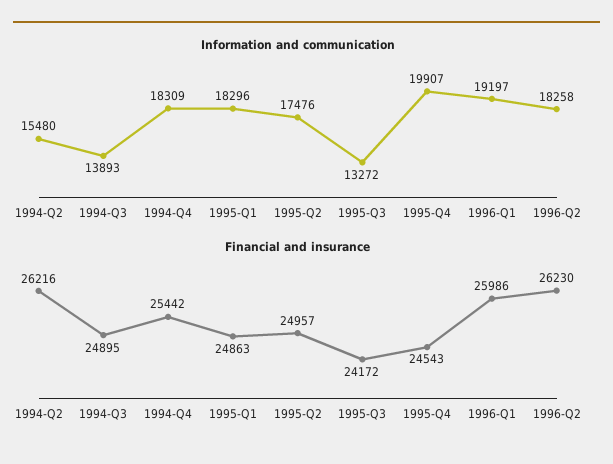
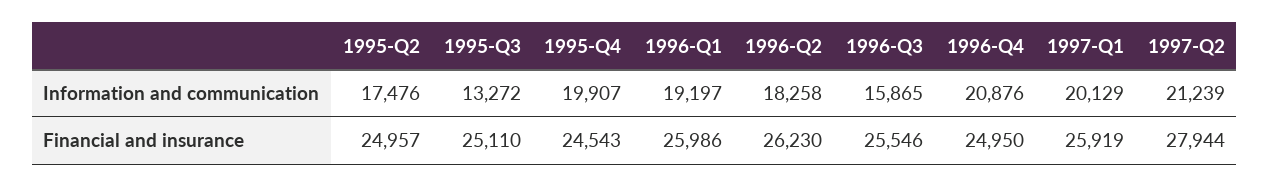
Information and communication, 1994-Q2: 15480 -> none
Information and communication, 1994-Q3: 13893 -> none
Information and communication, 1994-Q4: 18309 -> none
Information and communication, 1995-Q1: 18296 -> none
Financial and insurance, 1994-Q2: 26216 -> none
Financial and insurance, 1994-Q3: 24895 -> none
Financial and insurance, 1994-Q4: 25442 -> none
Financial and insurance, 1995-Q1: 24863 -> none
Financial and insurance, 1995-Q3: 24172 -> 25110
Information and communication, 1996-Q3: none -> 15865
Information and communication, 1996-Q4: none -> 20876
Information and communication, 1997-Q1: none -> 20129
Information and communication, 1997-Q2: none -> 21239
Financial and insurance, 1996-Q3: none -> 25546
Financial and insurance, 1996-Q4: none -> 24950
Financial and insurance, 1997-Q1: none -> 25919
Financial and insurance, 1997-Q2: none -> 27944

